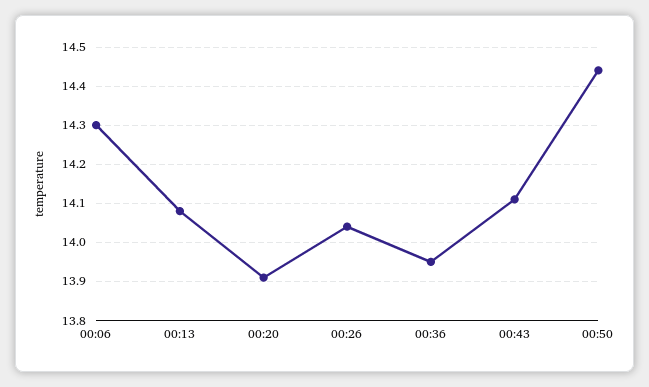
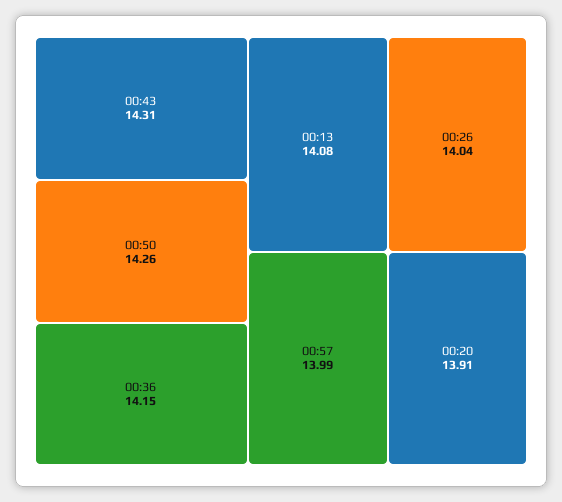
00:06: 14.3 -> none
00:36: 13.95 -> 14.15
00:43: 14.1 -> 14.31
00:50: 14.45 -> 14.26
00:57: none -> 13.99

